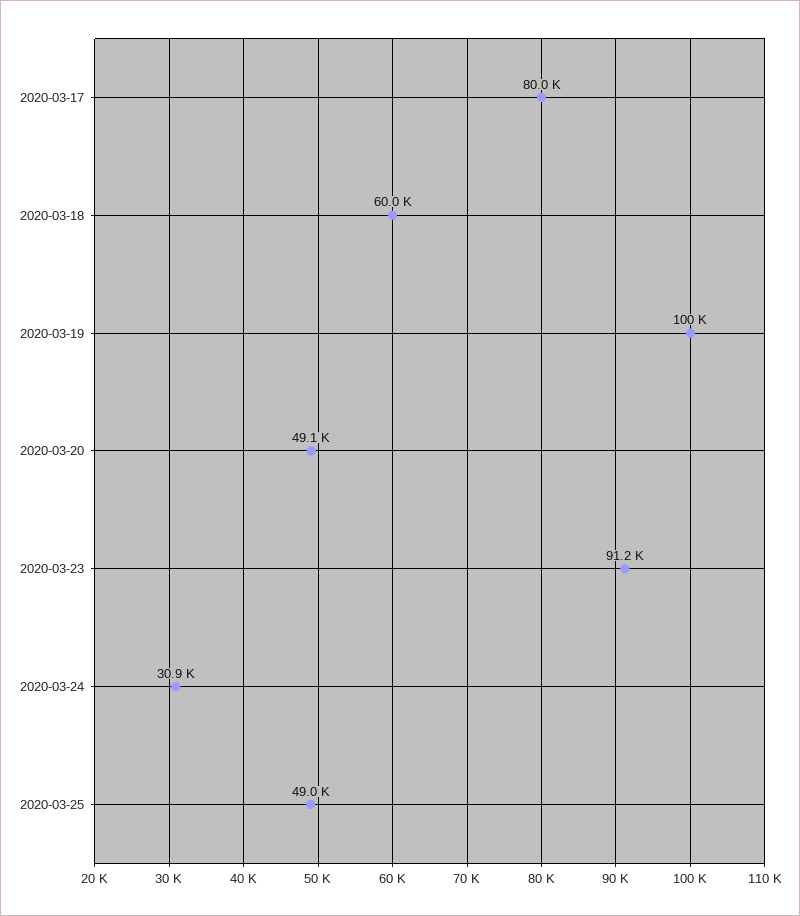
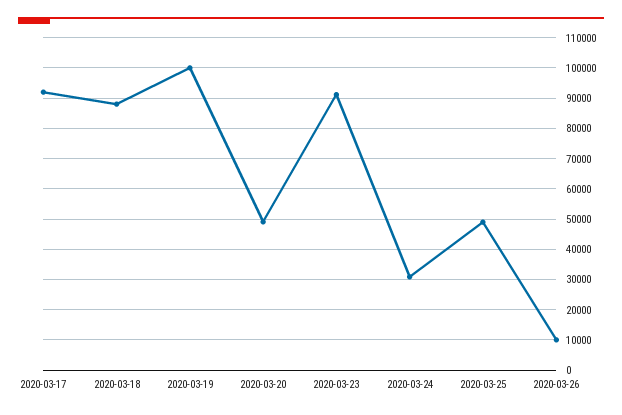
2020-03-17: 80000 -> 92000
2020-03-18: 60000 -> 88000
2020-03-26: none -> 10000

